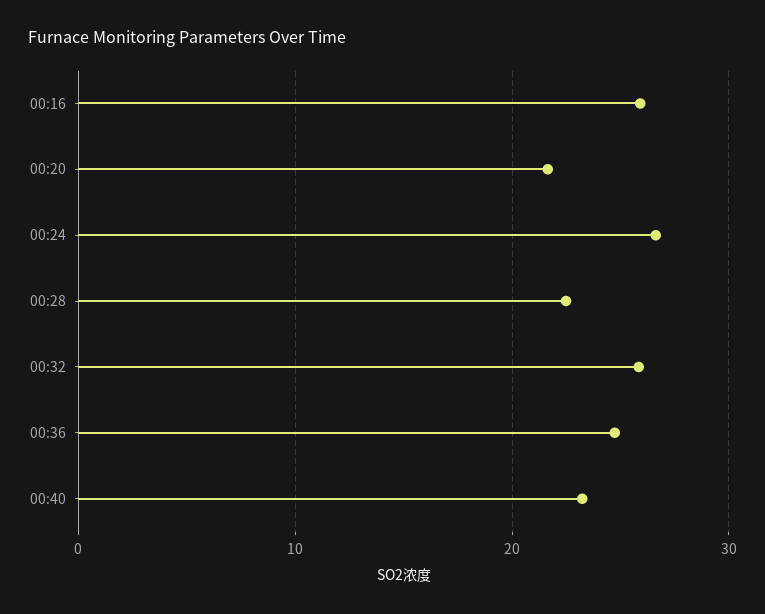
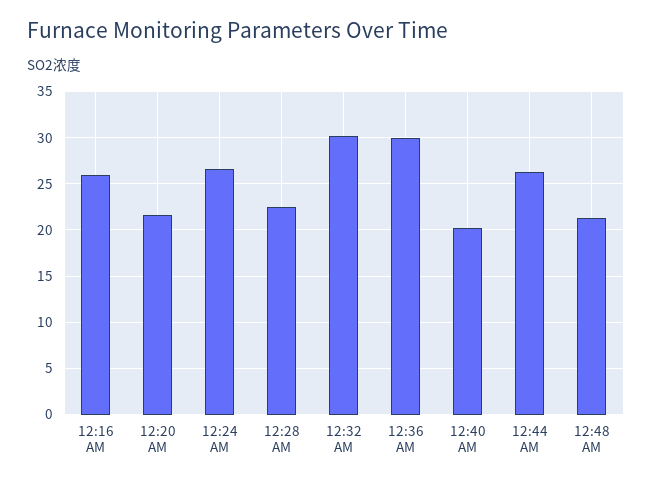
00:32: 26 -> 30
00:36: 25 -> 30
00:40: 23 -> 20
12:44 AM: none -> 26
12:48 AM: none -> 21

